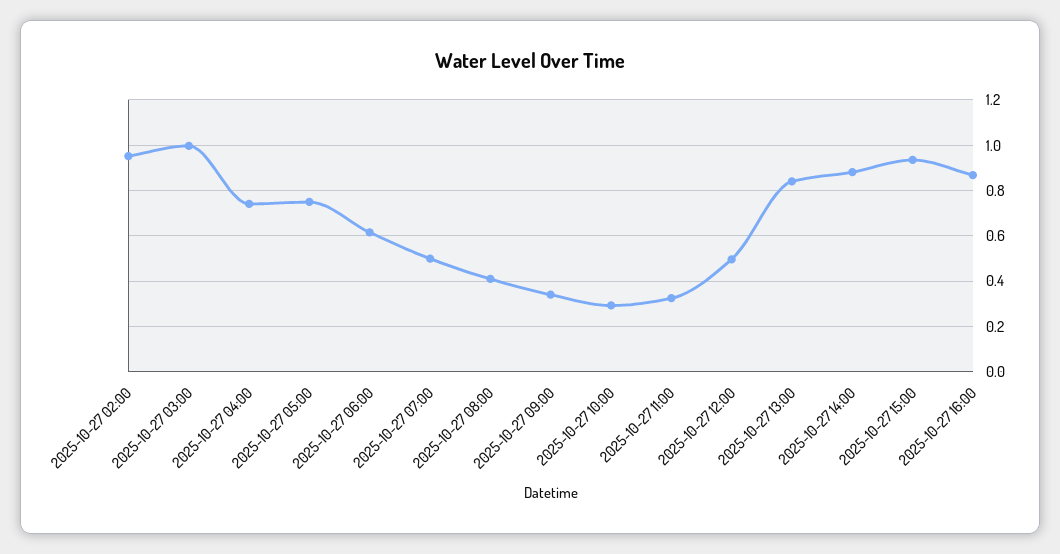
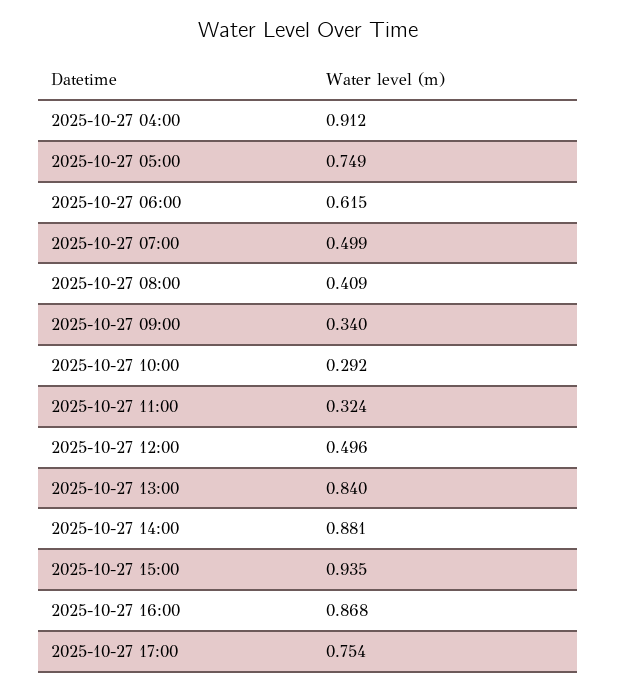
2025-10-27 02:00: 0.95 -> none
2025-10-27 03:00: 1 -> none
2025-10-27 04:00: 0.75 -> 0.912
2025-10-27 17:00: none -> 0.754

